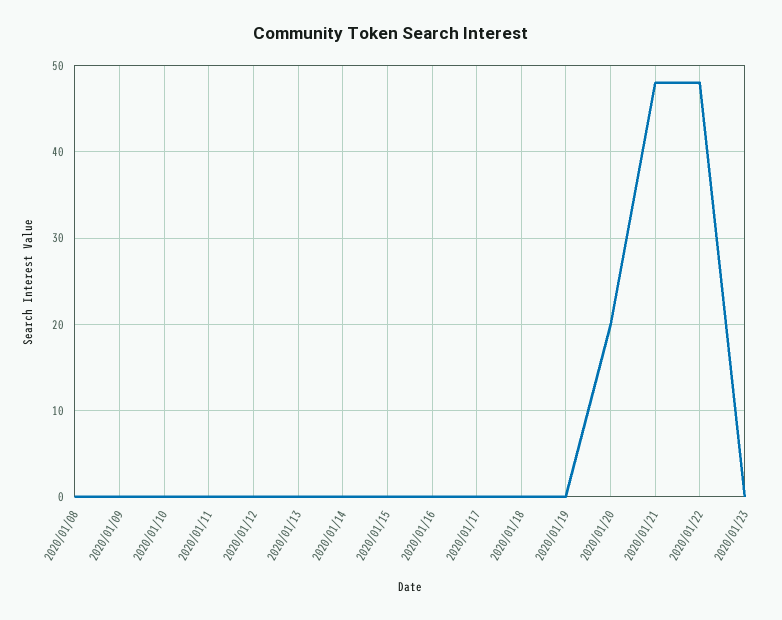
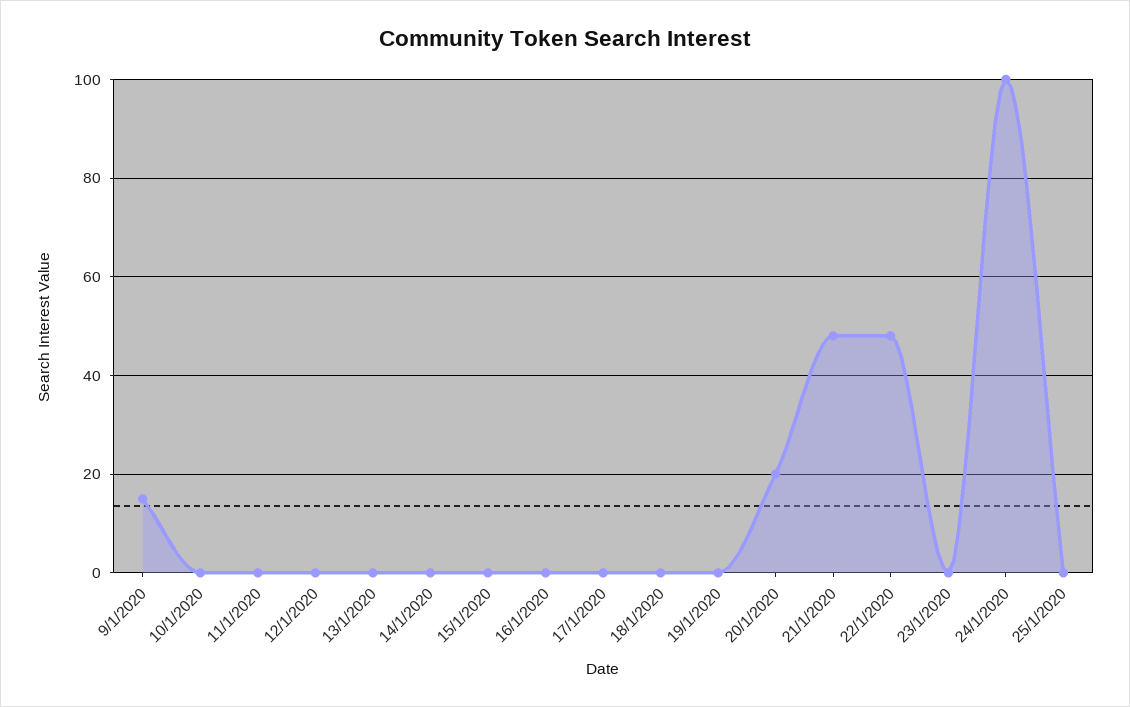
2020/01/08: 0 -> none
2020/01/09: 0 -> 15
24/1/2020: none -> 100
25/1/2020: none -> 0

